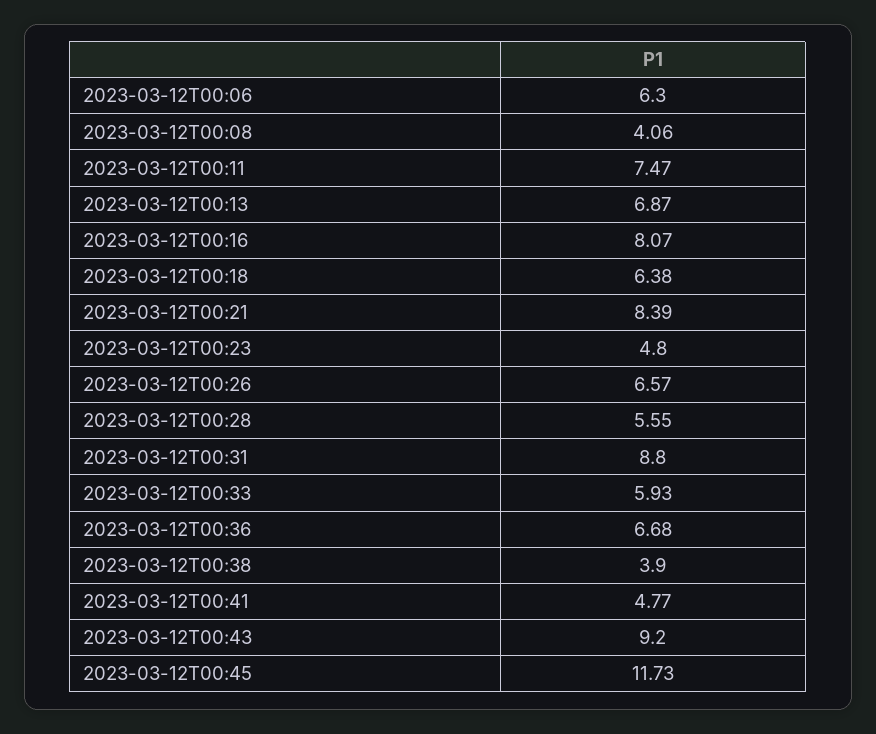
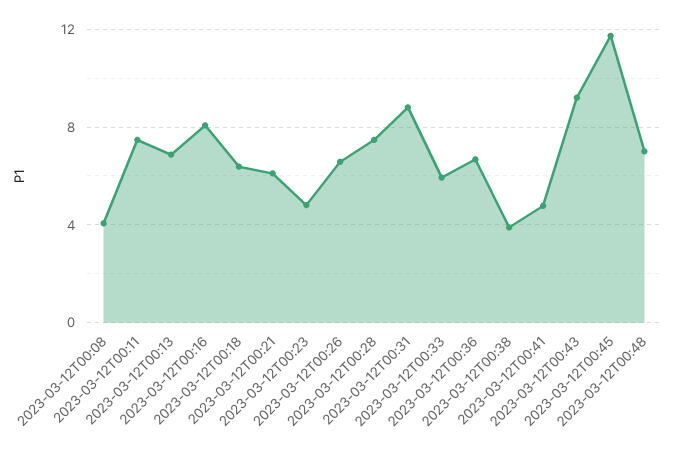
2023-03-12T00:06: 6.3 -> none
2023-03-12T00:21: 8.39 -> 6
2023-03-12T00:28: 5.55 -> 7.5
2023-03-12T00:48: none -> 7

